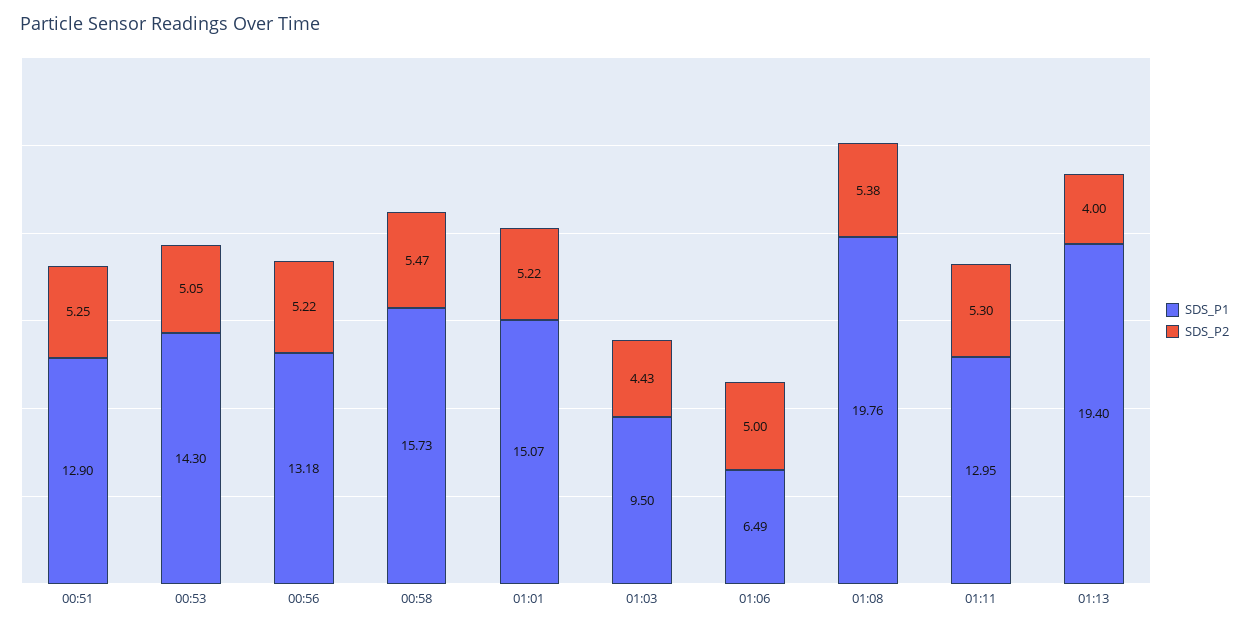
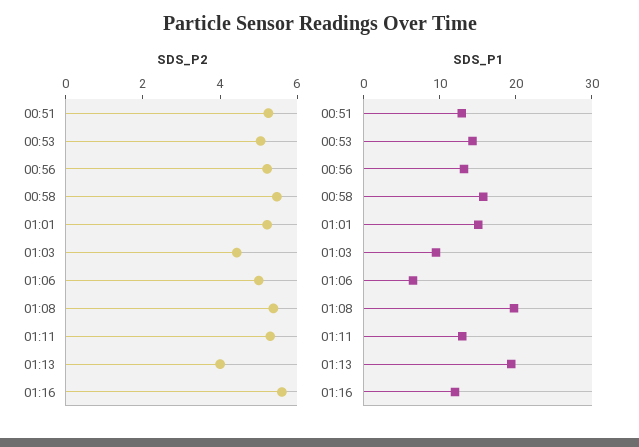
SDS_P2, 01:16: none -> 5.5
SDS_P1, 01:16: none -> 12

